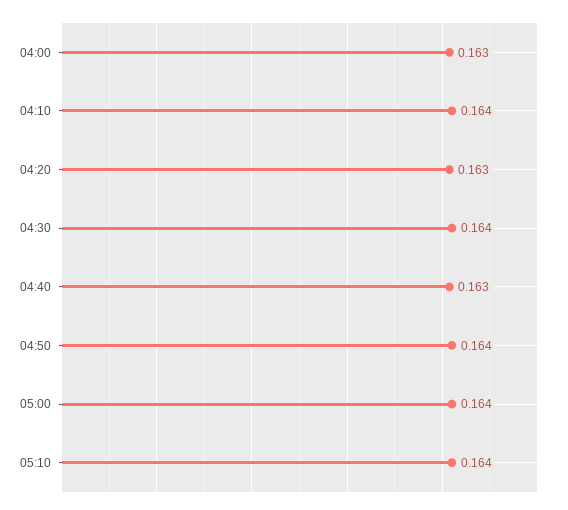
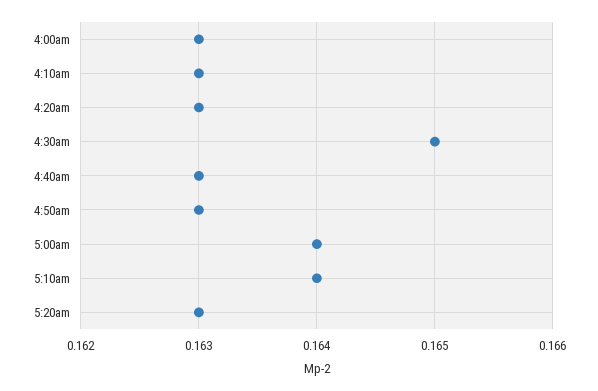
04:10: 0.164 -> 0.163
04:30: 0.164 -> 0.165
04:50: 0.164 -> 0.163
5:20am: none -> 0.163

